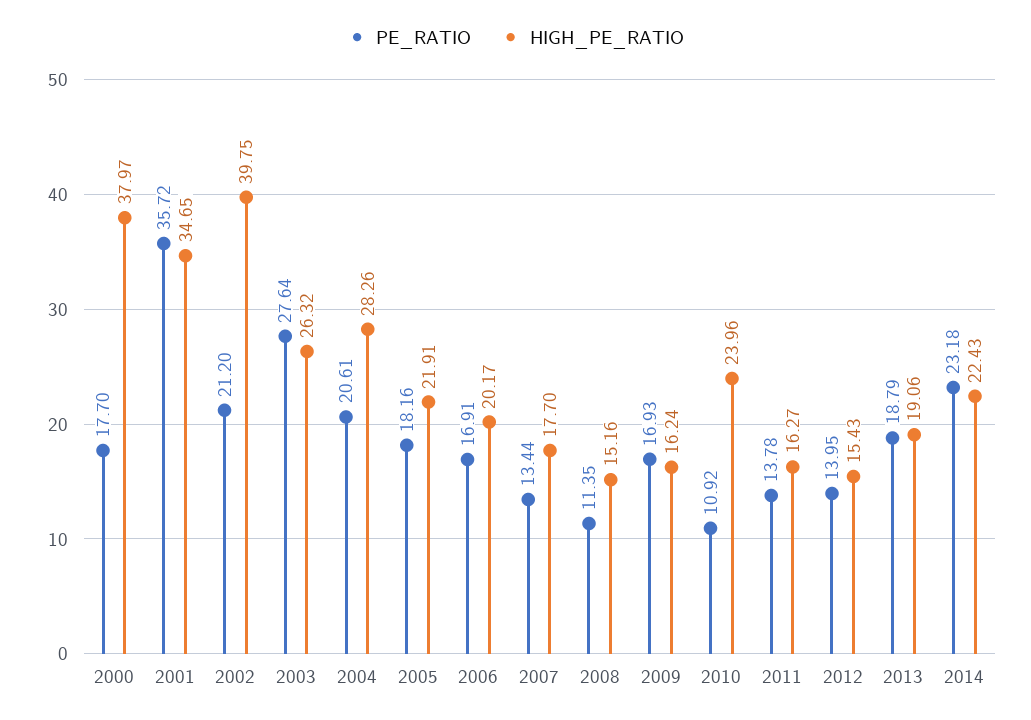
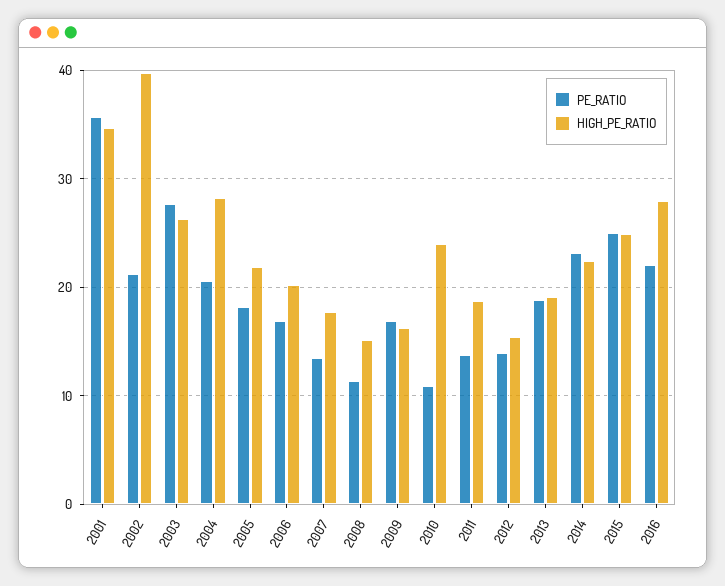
PE_RATIO, 2000: 17.7 -> none
HIGH_PE_RATIO, 2000: 37.97 -> none
HIGH_PE_RATIO, 2011: 16.27 -> 19
PE_RATIO, 2015: none -> 25
HIGH_PE_RATIO, 2015: none -> 25
PE_RATIO, 2016: none -> 22
HIGH_PE_RATIO, 2016: none -> 28

